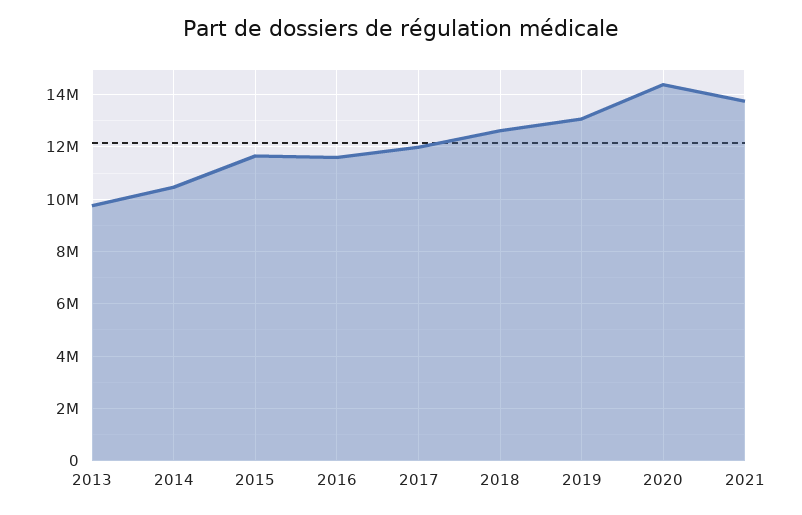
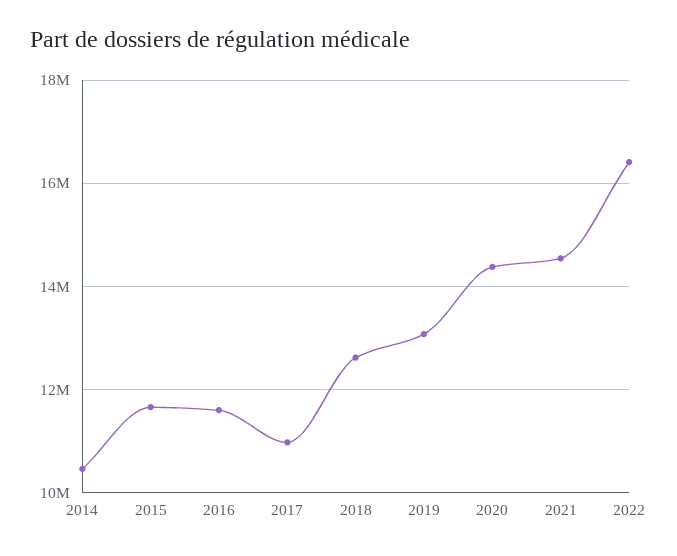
2013: 9750000 -> none
2017: 12000000 -> 11000000
2021: 13750000 -> 14600000
2022: none -> 16400000

